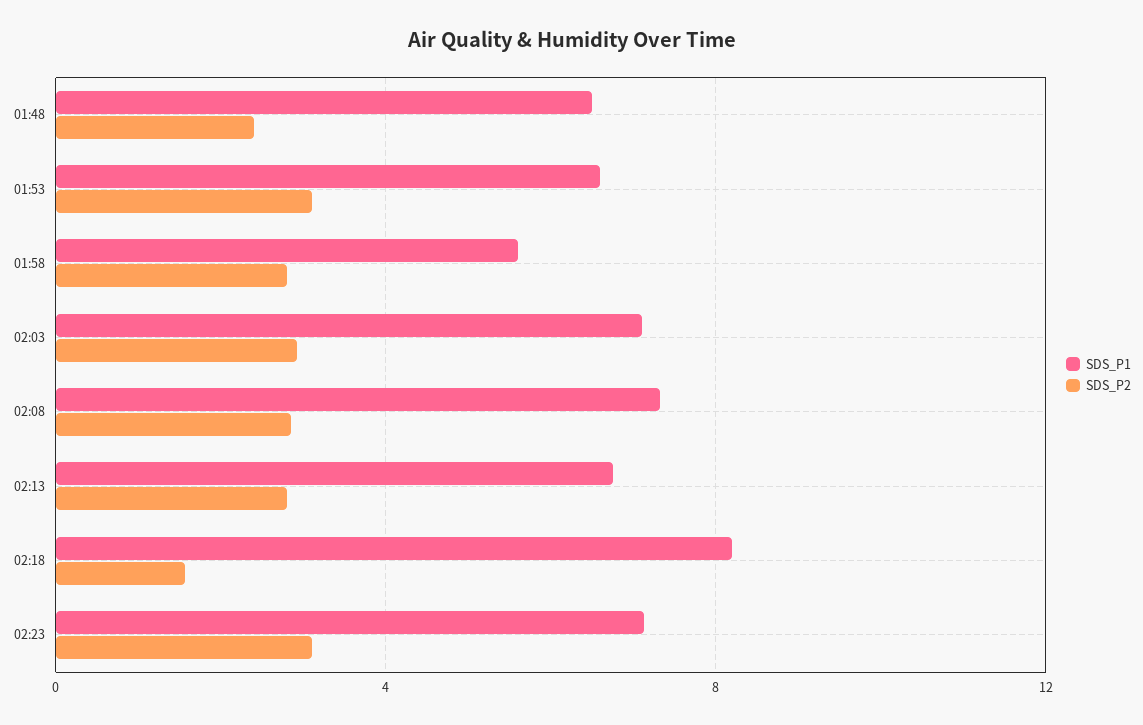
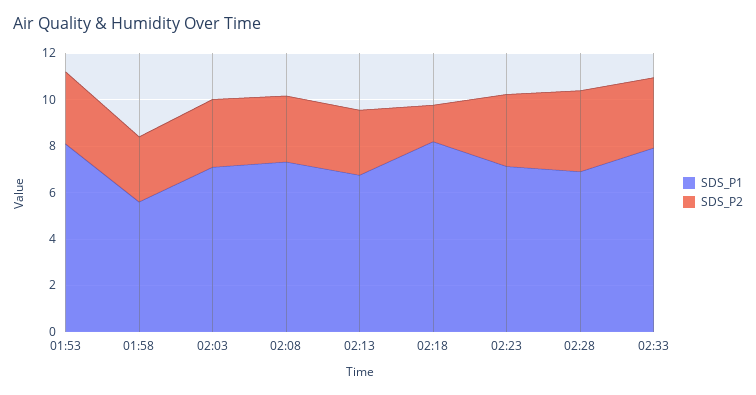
SDS_P1, 01:48: 6.5 -> none
SDS_P2, 01:48: 2.5 -> none
SDS_P1, 01:53: 6.5 -> 8
SDS_P1, 02:28: none -> 7
SDS_P2, 02:28: none -> 3.5
SDS_P1, 02:33: none -> 8
SDS_P2, 02:33: none -> 3

